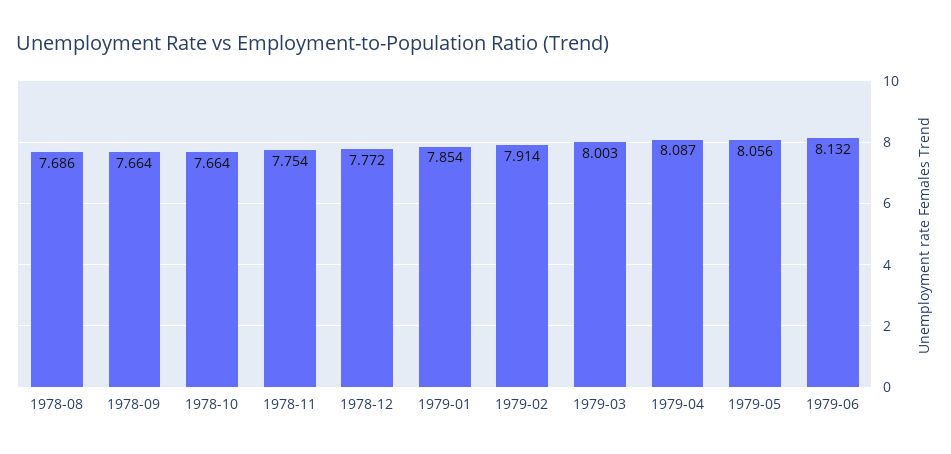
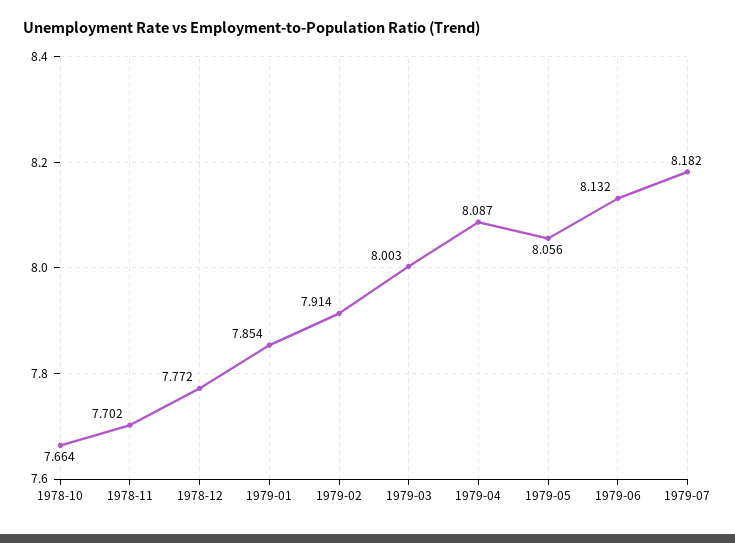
1978-08: 7.686 -> none
1978-09: 7.664 -> none
1978-11: 7.754 -> 7.702
1979-07: none -> 8.182

